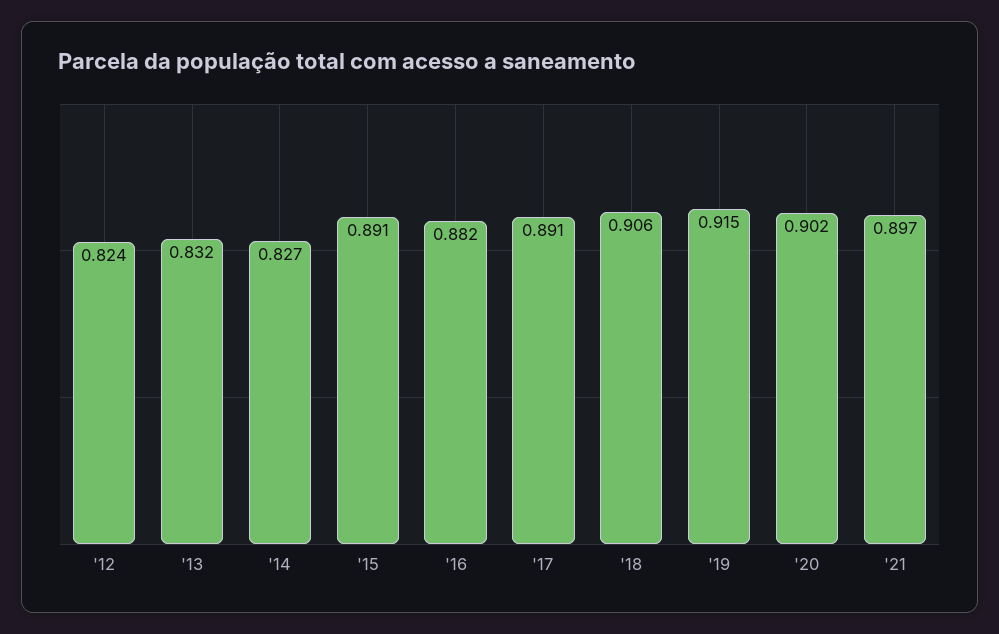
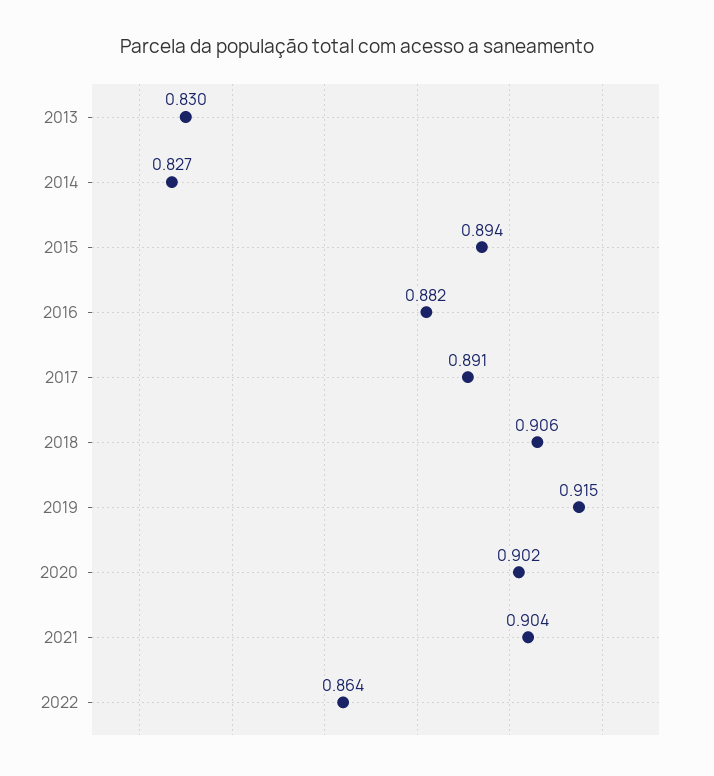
'12: 0.824 -> none
'13: 0.832 -> 0.83
'15: 0.891 -> 0.894
'21: 0.897 -> 0.904
2022: none -> 0.864

